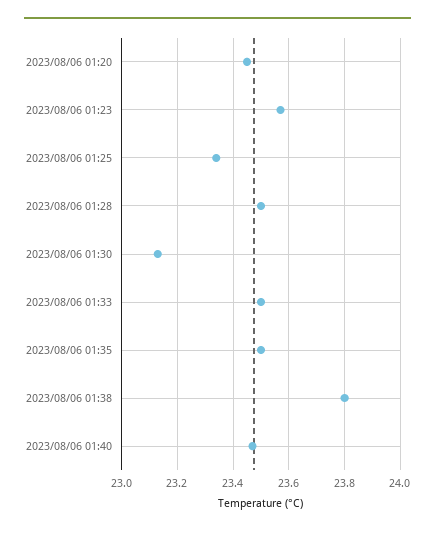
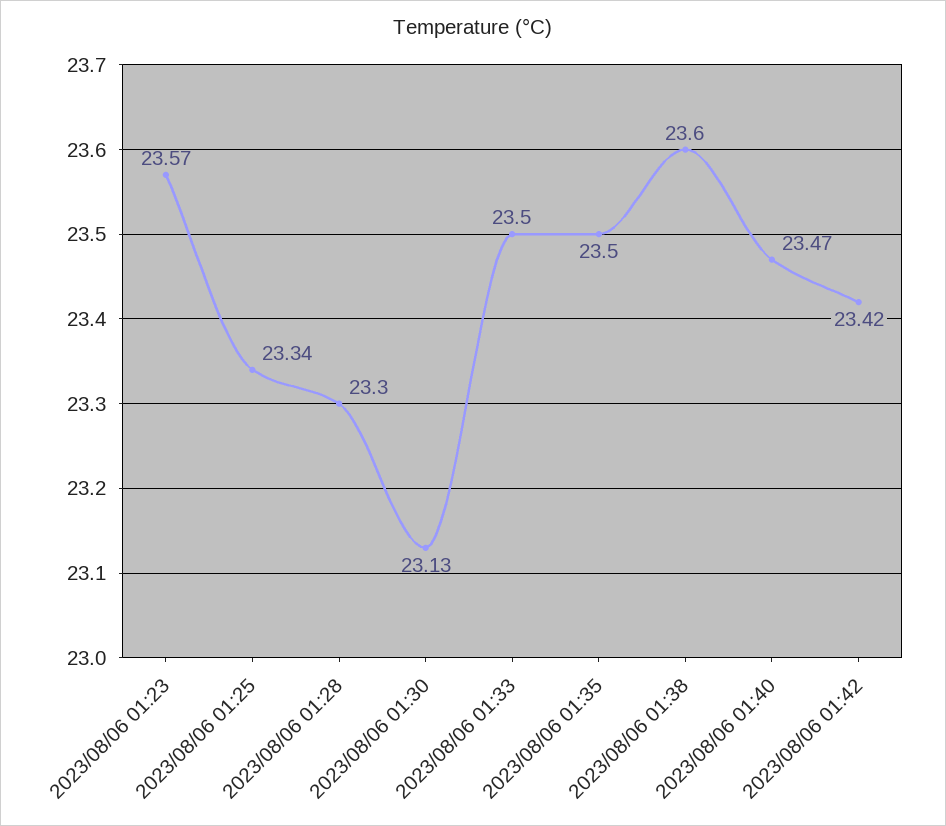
2023/08/06 01:20: 23.45 -> none
2023/08/06 01:28: 23.5 -> 23.3
2023/08/06 01:38: 23.8 -> 23.6
2023/08/06 01:42: none -> 23.42

